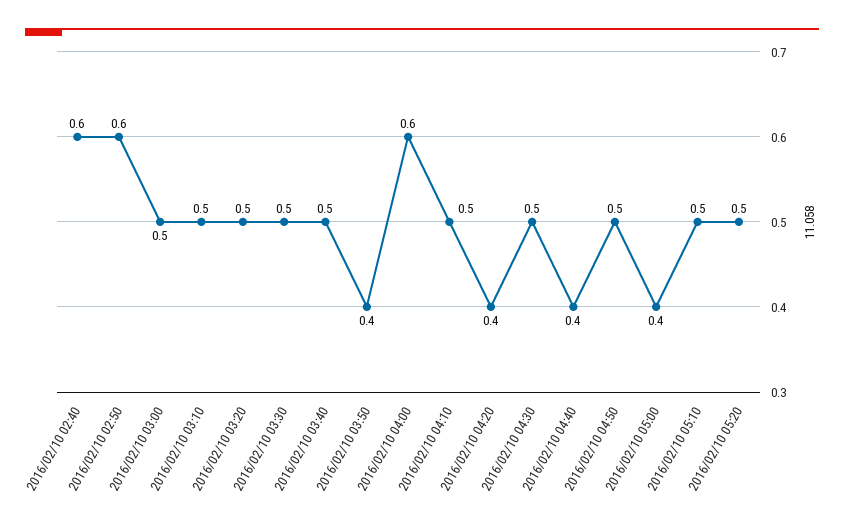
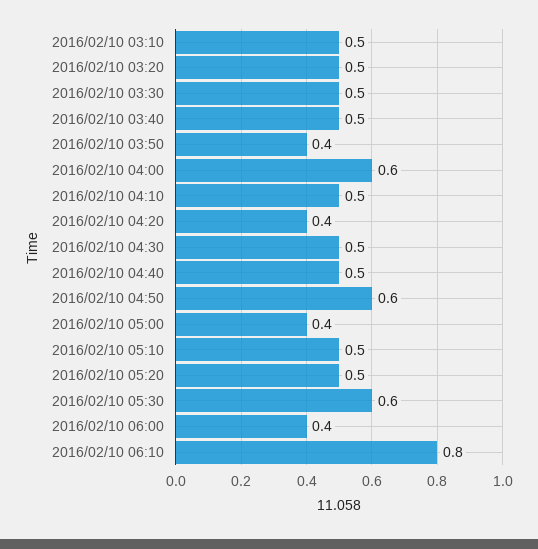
2016/02/10 02:40: 0.6 -> none
2016/02/10 02:50: 0.6 -> none
2016/02/10 03:00: 0.5 -> none
2016/02/10 04:40: 0.4 -> 0.5
2016/02/10 04:50: 0.5 -> 0.6
2016/02/10 05:30: none -> 0.6
2016/02/10 06:00: none -> 0.4
2016/02/10 06:10: none -> 0.8

